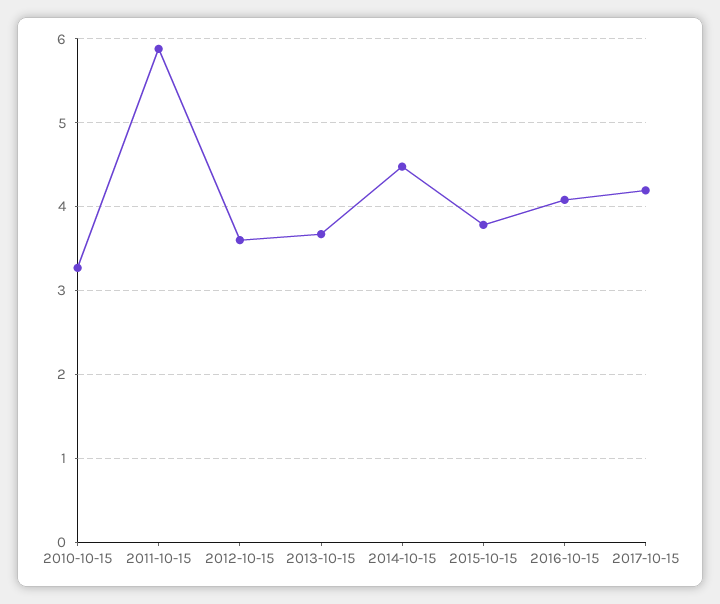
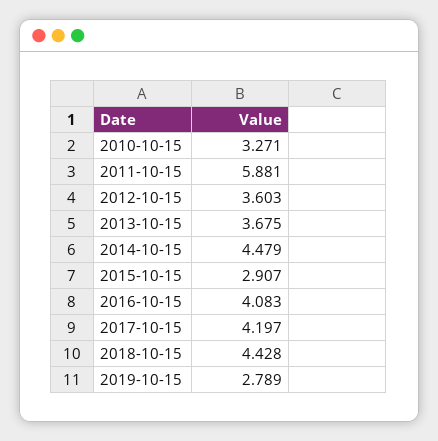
2015-10-15: 3.8 -> 2.907
2018-10-15: none -> 4.428
2019-10-15: none -> 2.789

